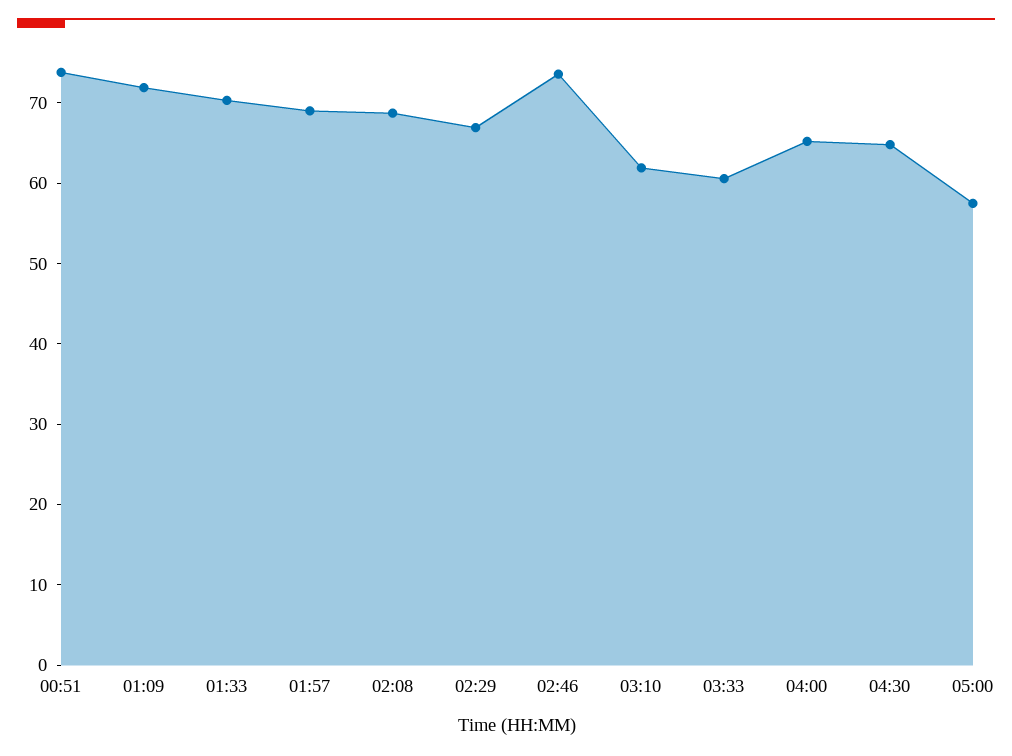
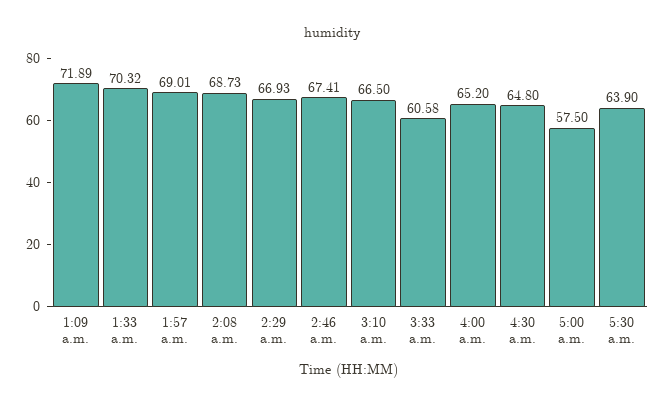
00:51: 74 -> none
02:46: 74 -> 67.41
03:10: 62 -> 66.5
5:30 a.m.: none -> 63.9

